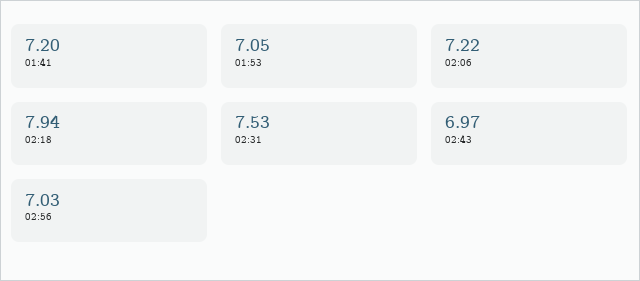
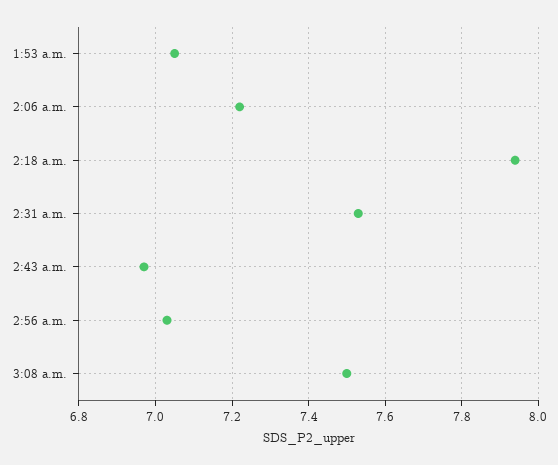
01:41: 7.2 -> none
3:08 a.m.: none -> 7.5

